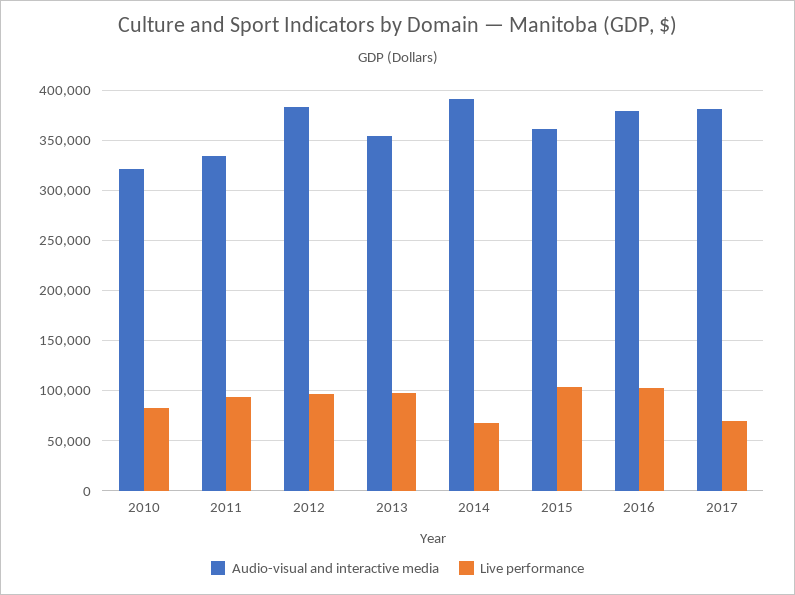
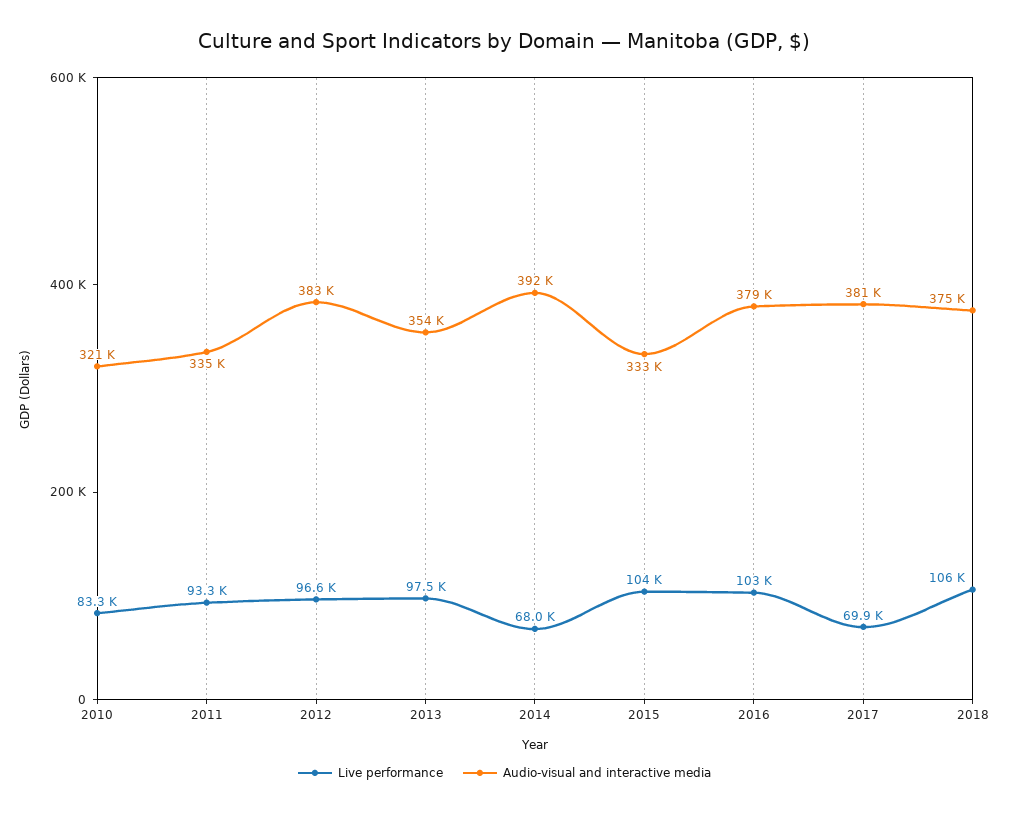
Audio-visual and interactive media, 2015: 360000 -> 333000
Live performance, 2018: none -> 106000
Audio-visual and interactive media, 2018: none -> 375000

